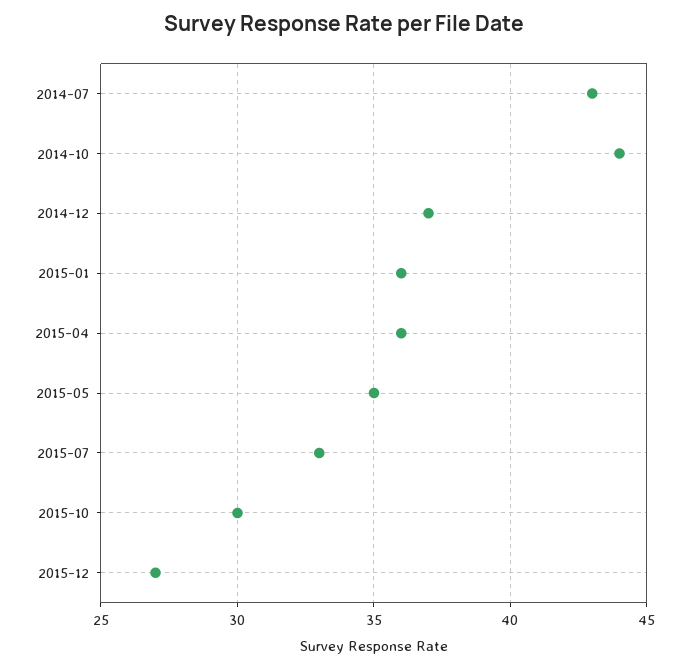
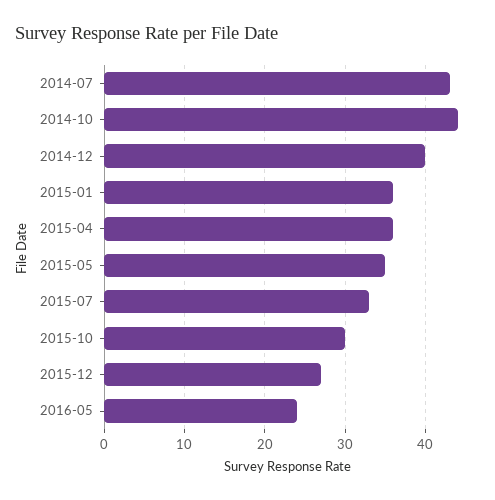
2014-12: 37 -> 40
2016-05: none -> 24

